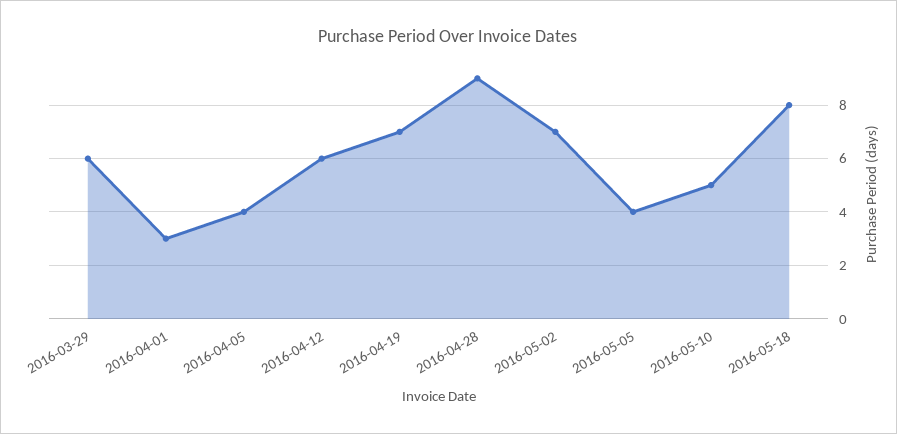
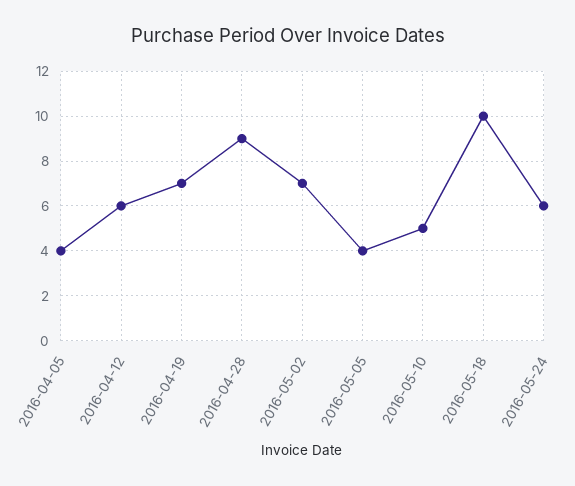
2016-03-29: 6 -> none
2016-04-01: 3 -> none
2016-05-18: 8 -> 10
2016-05-24: none -> 6

